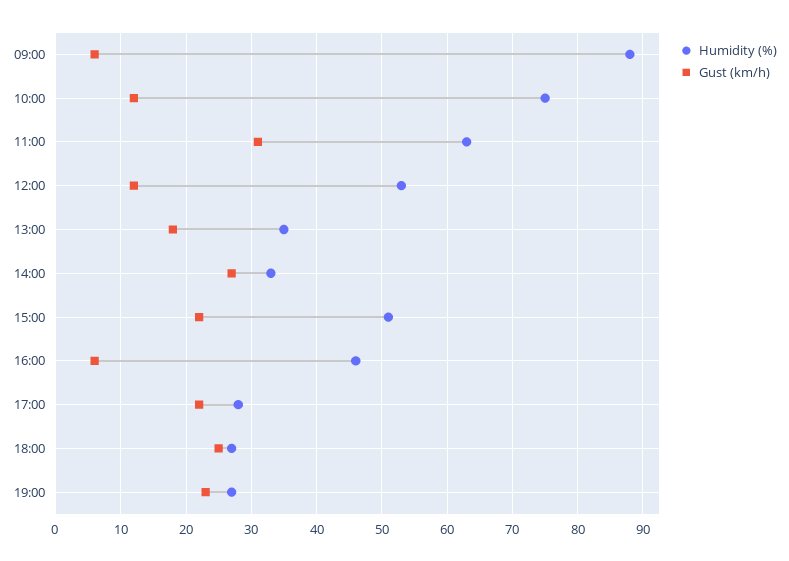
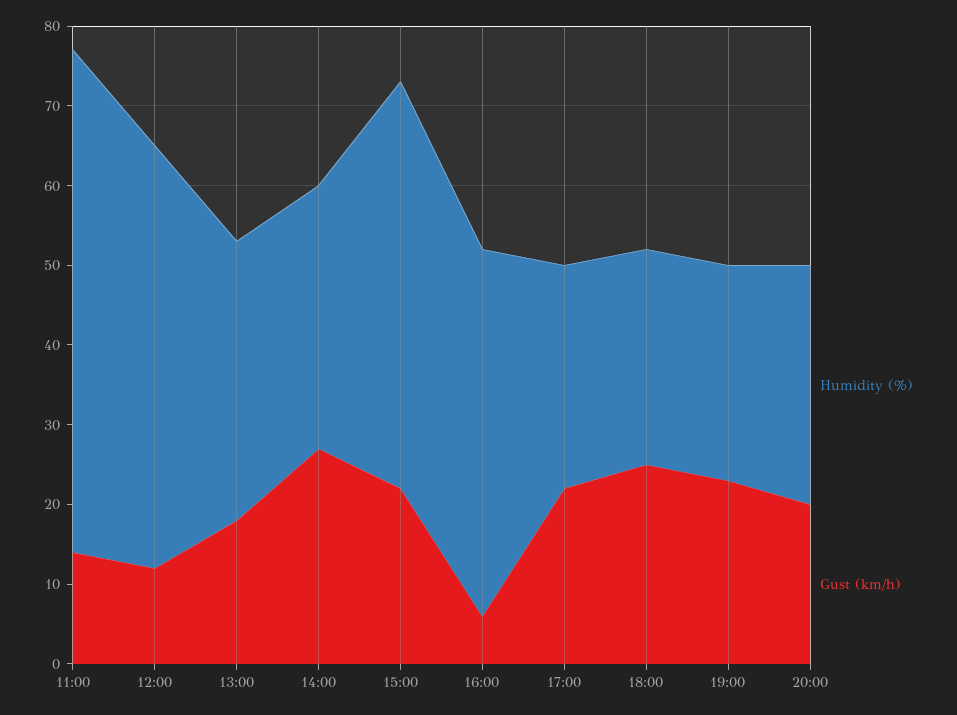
Humidity (%), 09:00: 88 -> none
Gust (km/h), 09:00: 6 -> none
Humidity (%), 10:00: 75 -> none
Gust (km/h), 10:00: 12 -> none
Gust (km/h), 11:00: 31 -> 15
Humidity (%), 20:00: none -> 30
Gust (km/h), 20:00: none -> 20

